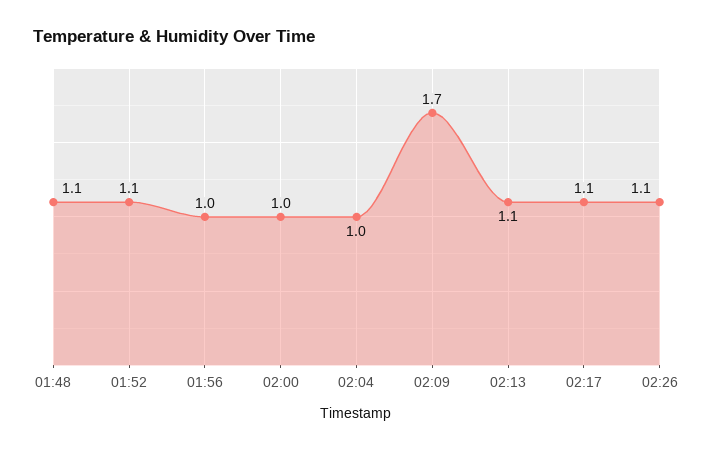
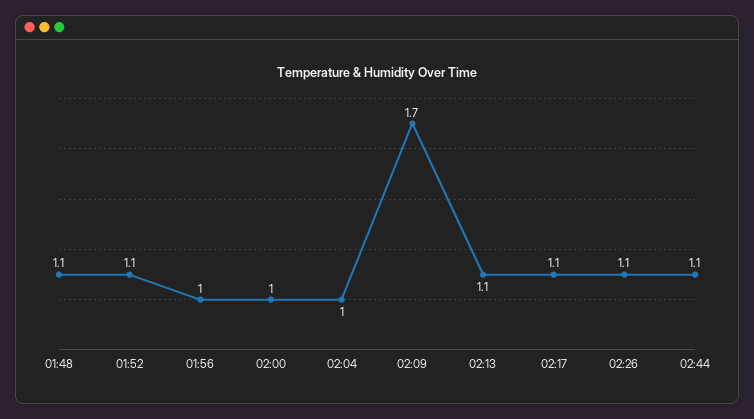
02:44: none -> 1.1

